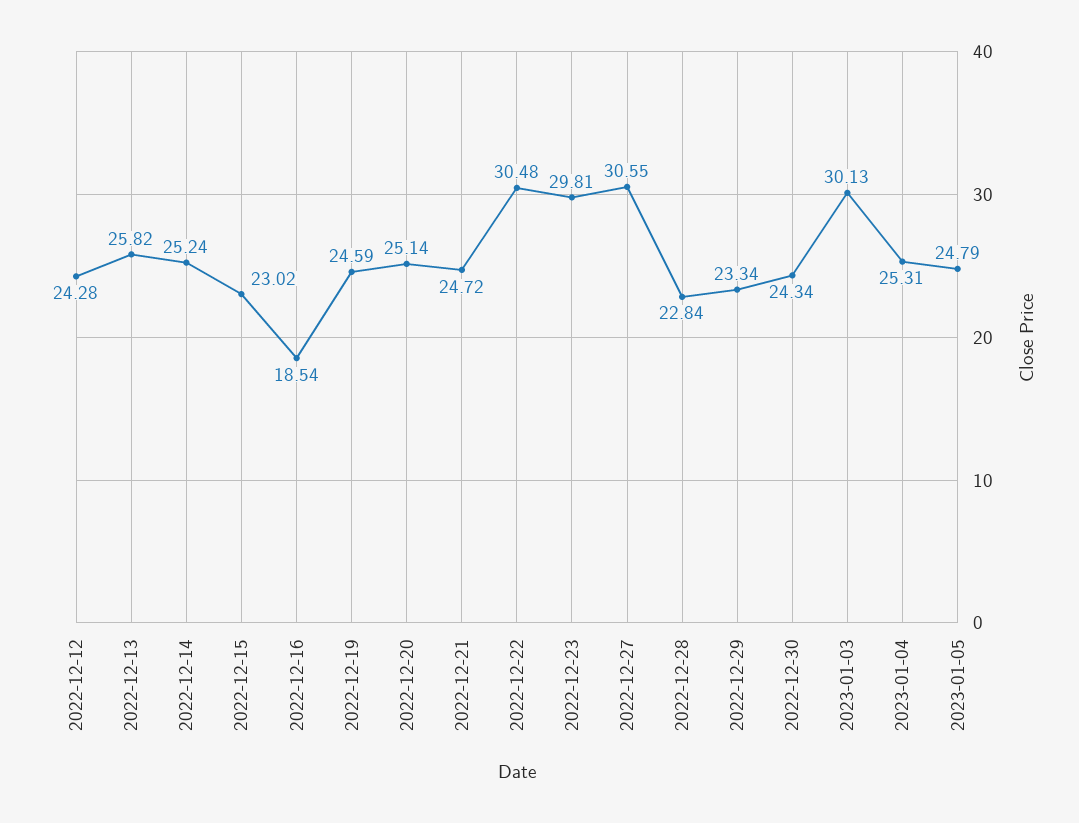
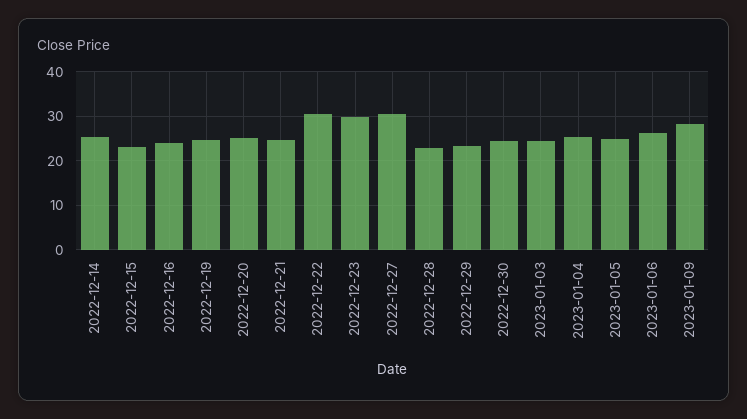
2022-12-12: 24.28 -> none
2022-12-13: 25.82 -> none
2022-12-16: 18.54 -> 24
2023-01-03: 30.13 -> 24
2023-01-06: none -> 26
2023-01-09: none -> 28

